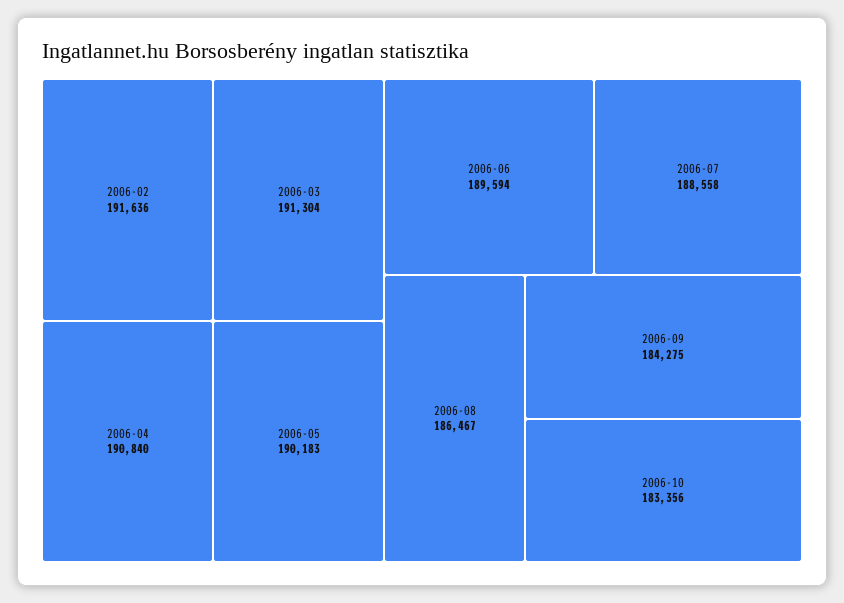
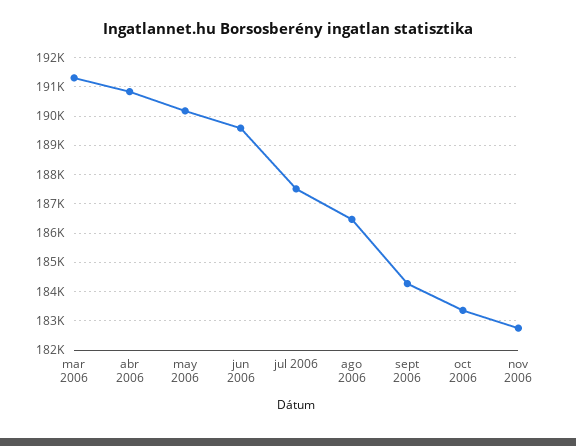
2006-02: 191636 -> none
2006-07: 188558 -> 187500
nov 2006: none -> 182750

